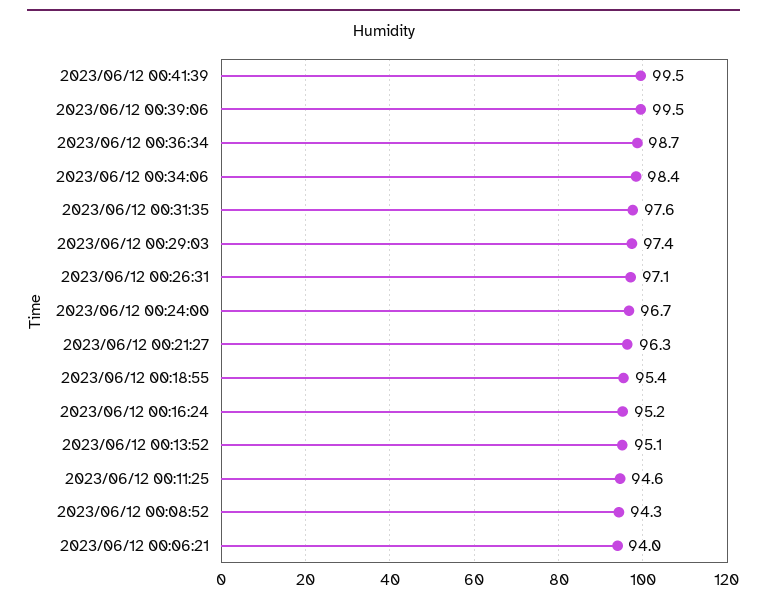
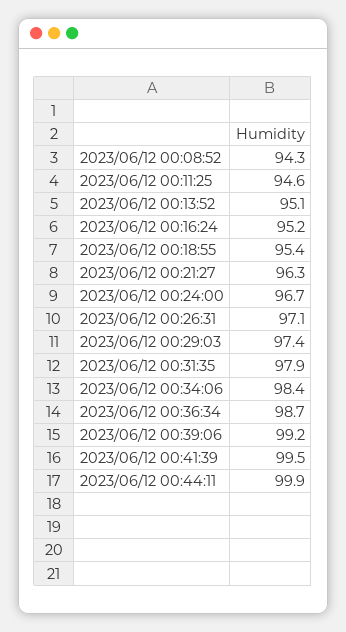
2023/06/12 00:39:06: 99.5 -> 99.2
2023/06/12 00:31:35: 97.6 -> 97.9
2023/06/12 00:06:21: 94 -> none
2023/06/12 00:44:11: none -> 99.9

